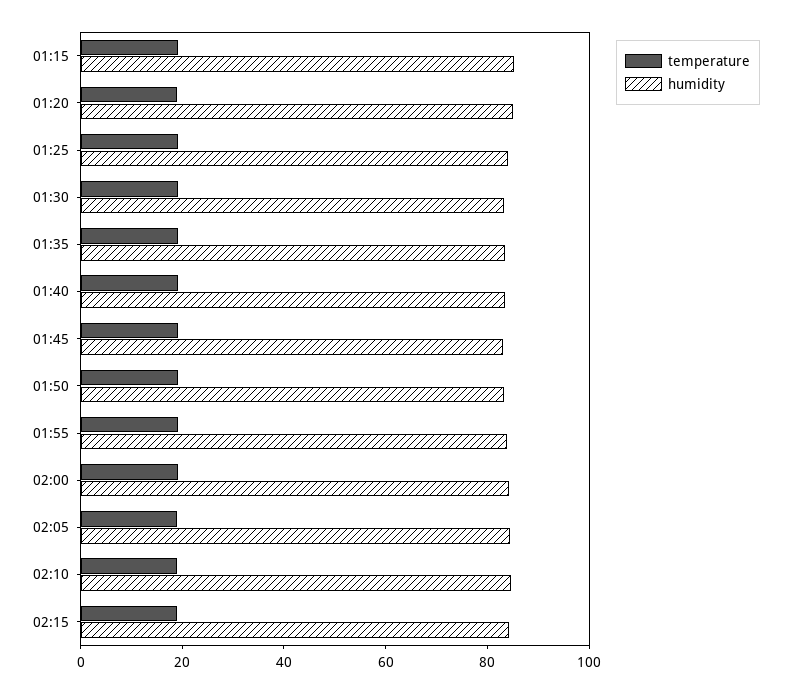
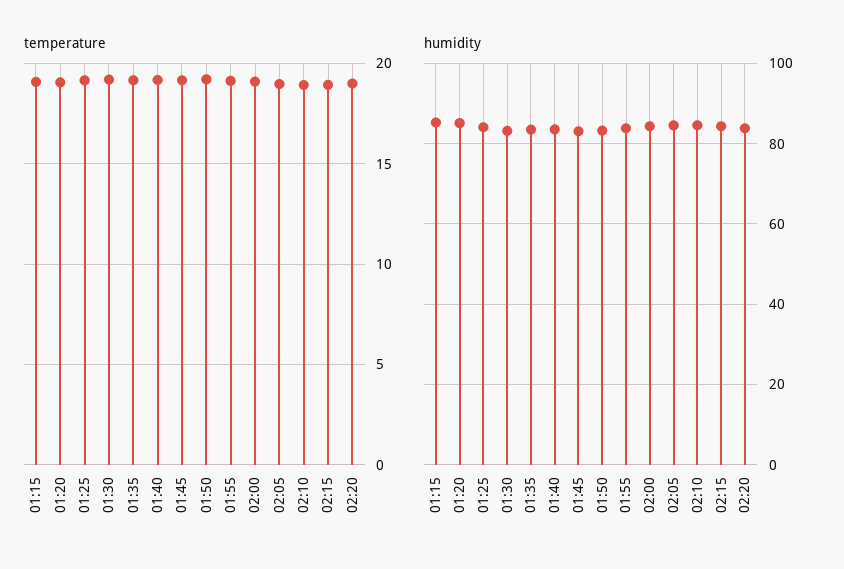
temperature, 02:20: none -> 19
humidity, 02:20: none -> 84

